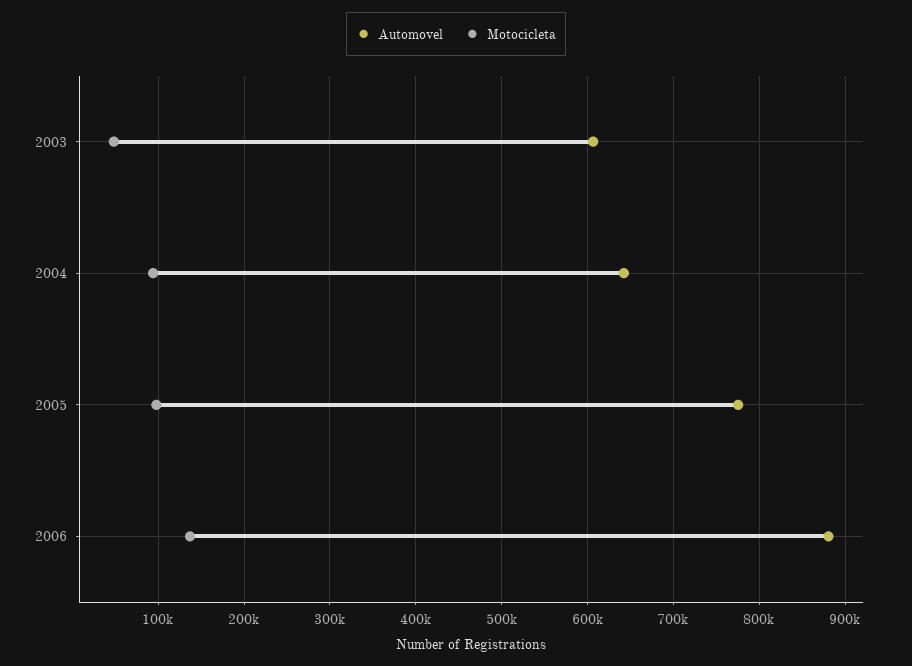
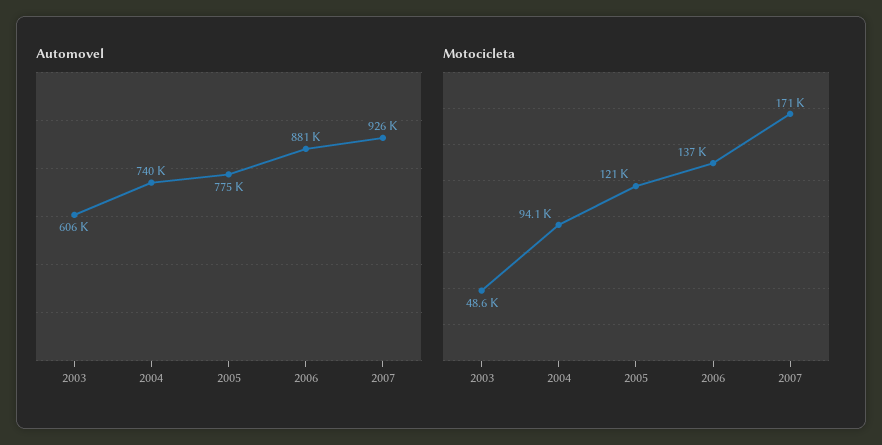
Automovel, 2004: 640000 -> 740000
Motocicleta, 2005: 100000 -> 121000
Automovel, 2007: none -> 926000
Motocicleta, 2007: none -> 171000

